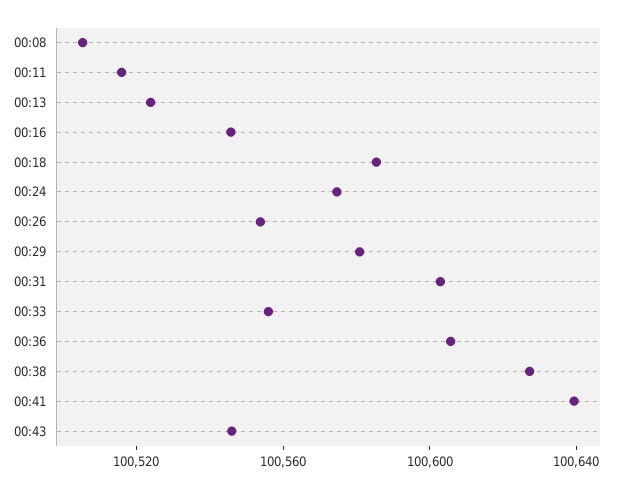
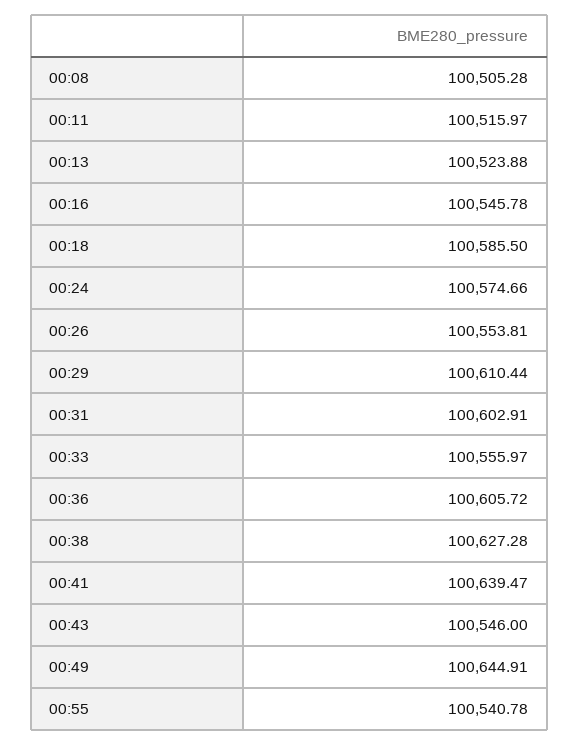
00:29: 100580 -> 100610.44
00:49: none -> 100644.91
00:55: none -> 100540.78

